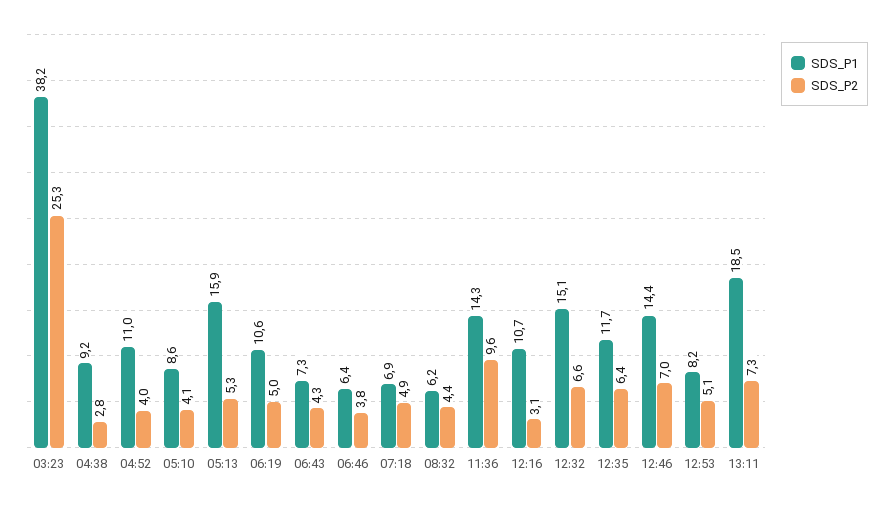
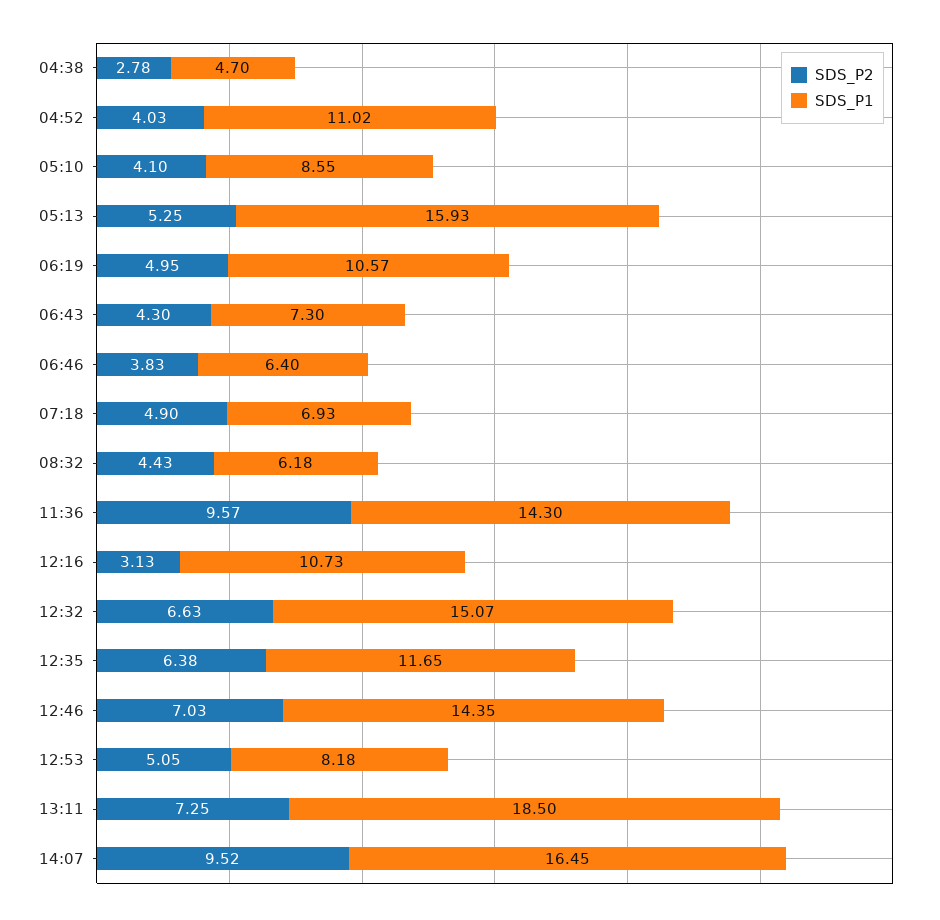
SDS_P1, 03:23: 38.2 -> none
SDS_P2, 03:23: 25.3 -> none
SDS_P1, 04:38: 9.2 -> 4.7
SDS_P2, 14:07: none -> 9.52
SDS_P1, 14:07: none -> 16.45

